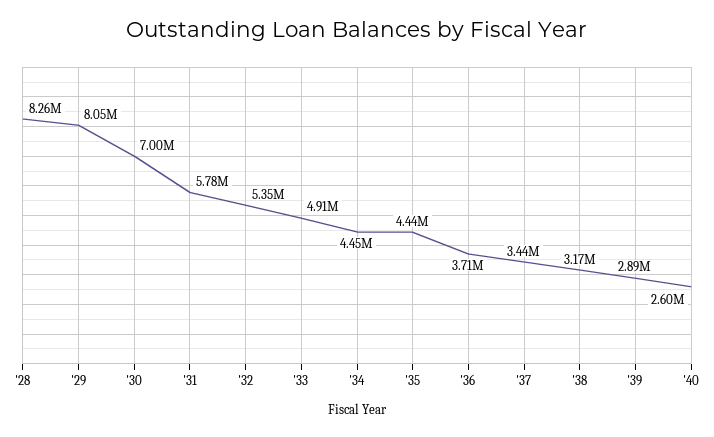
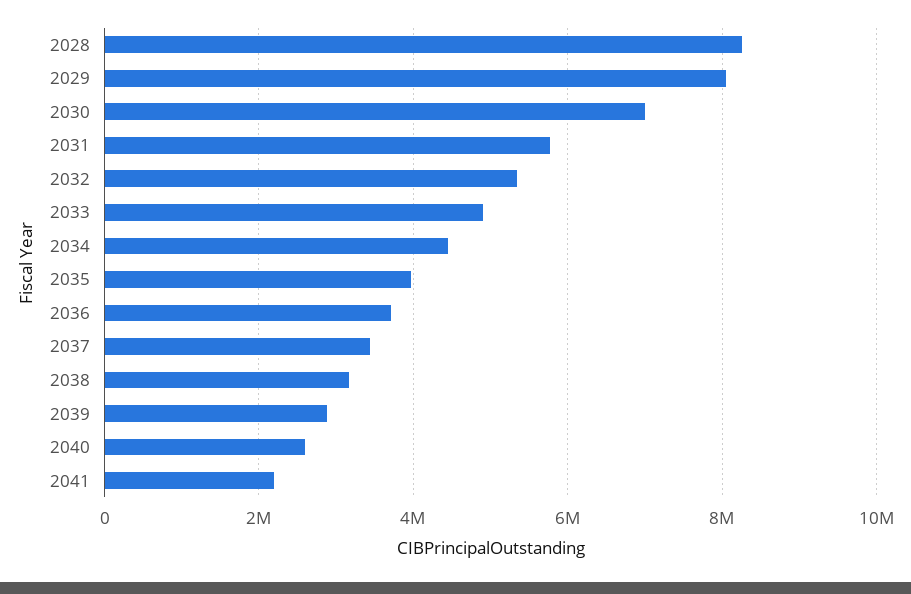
'35: 4440000 -> 4000000
2041: none -> 2200000

